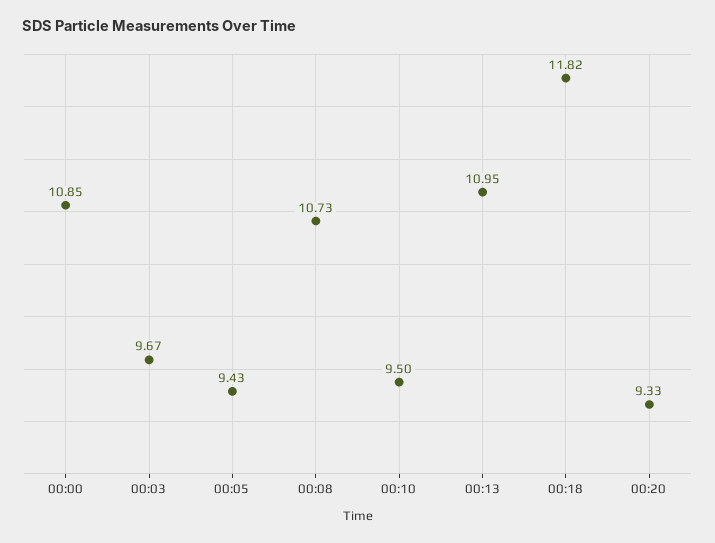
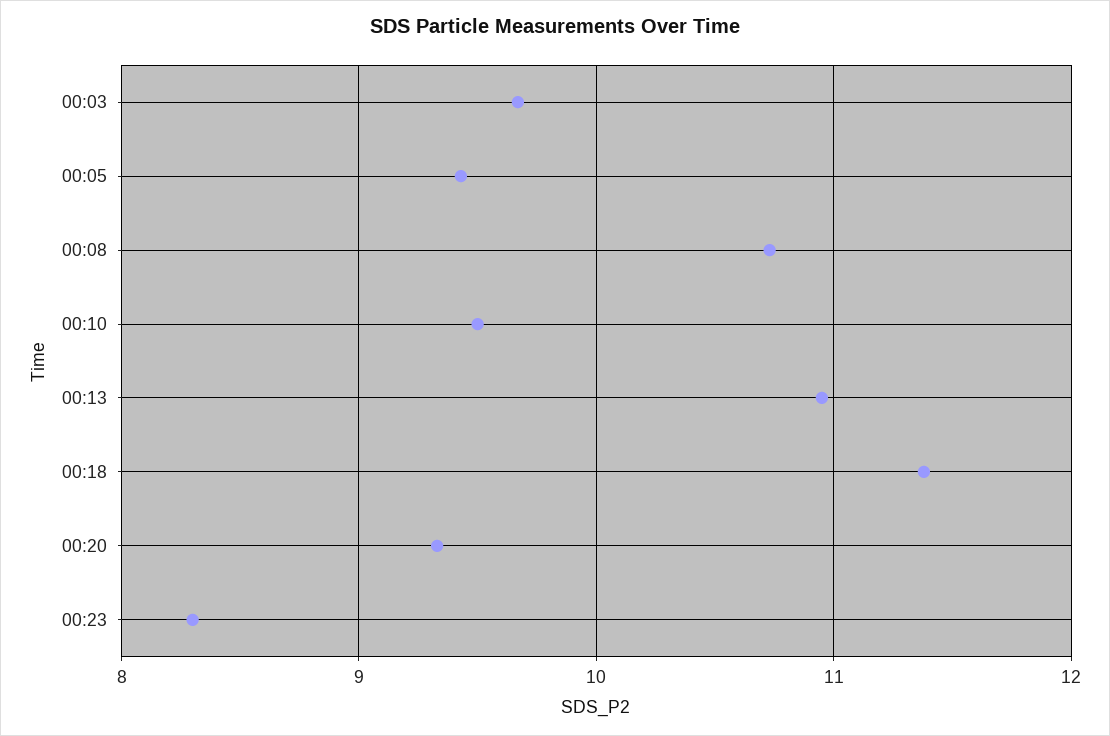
00:00: 10.85 -> none
00:18: 11.82 -> 11.4
00:23: none -> 8.3

